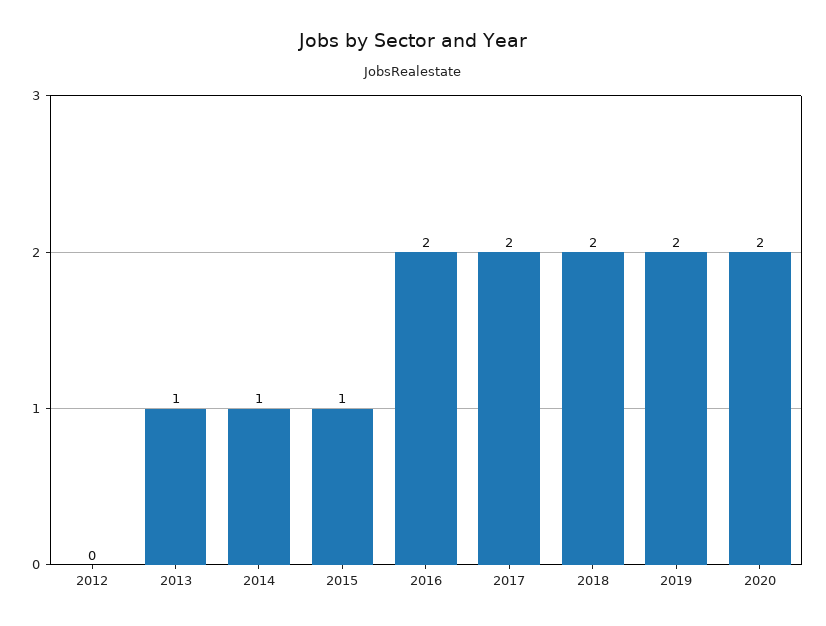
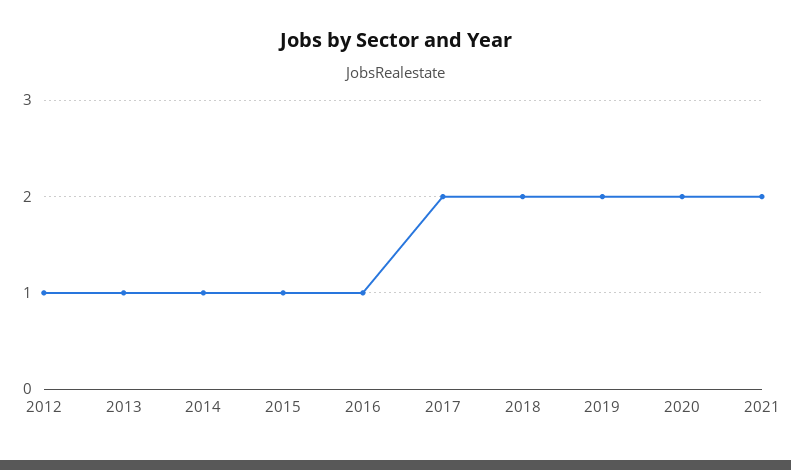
2012: 0 -> 1
2016: 2 -> 1
2021: none -> 2

